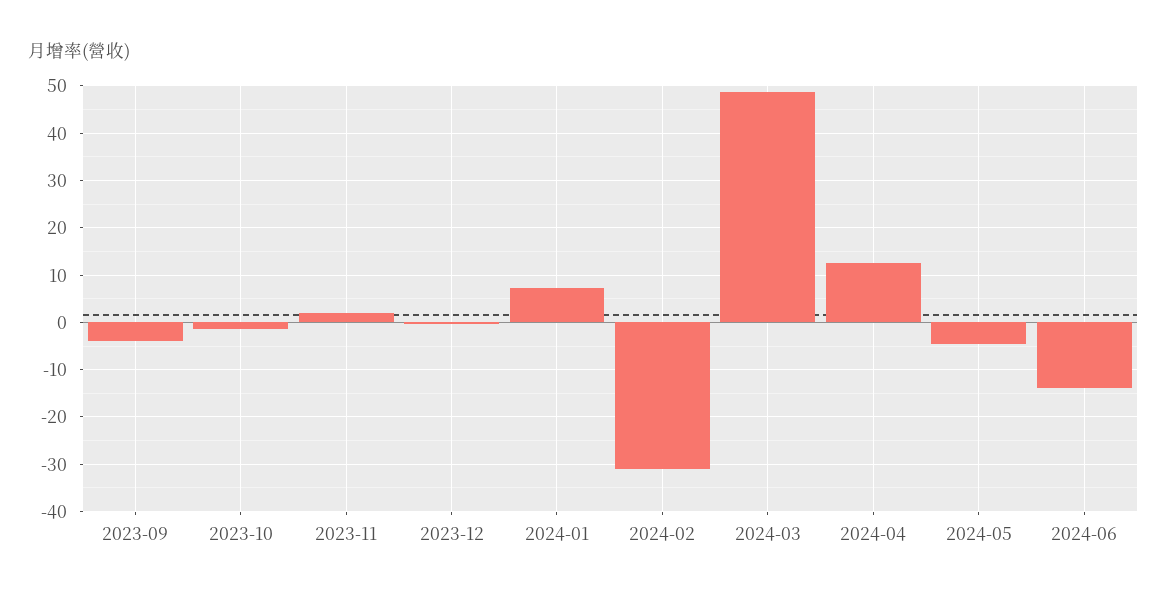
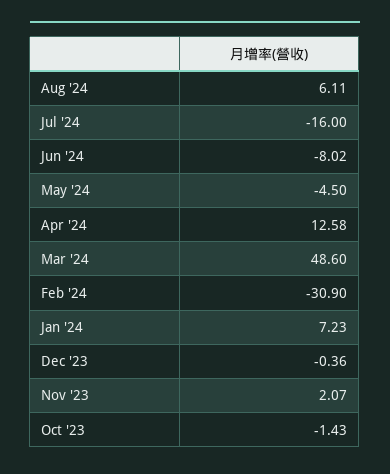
2023-09: -4 -> none
2024-06: -14 -> -8.02
Aug '24: none -> 6.11
Jul '24: none -> -16

